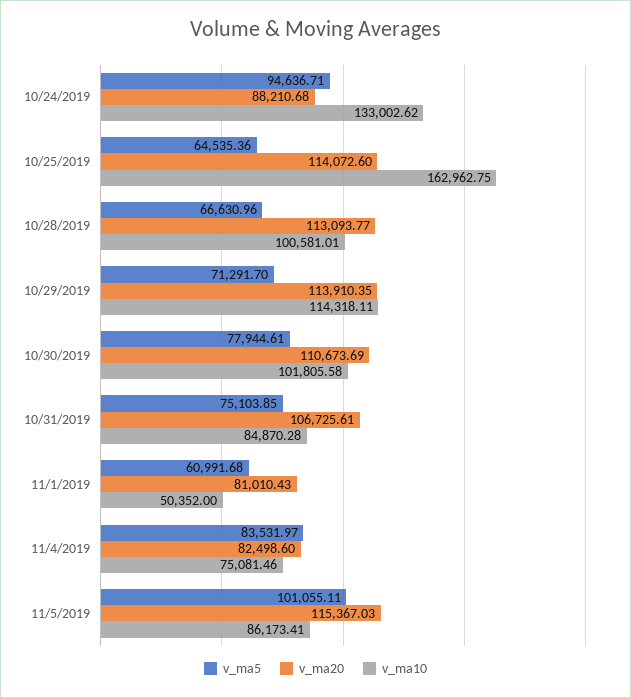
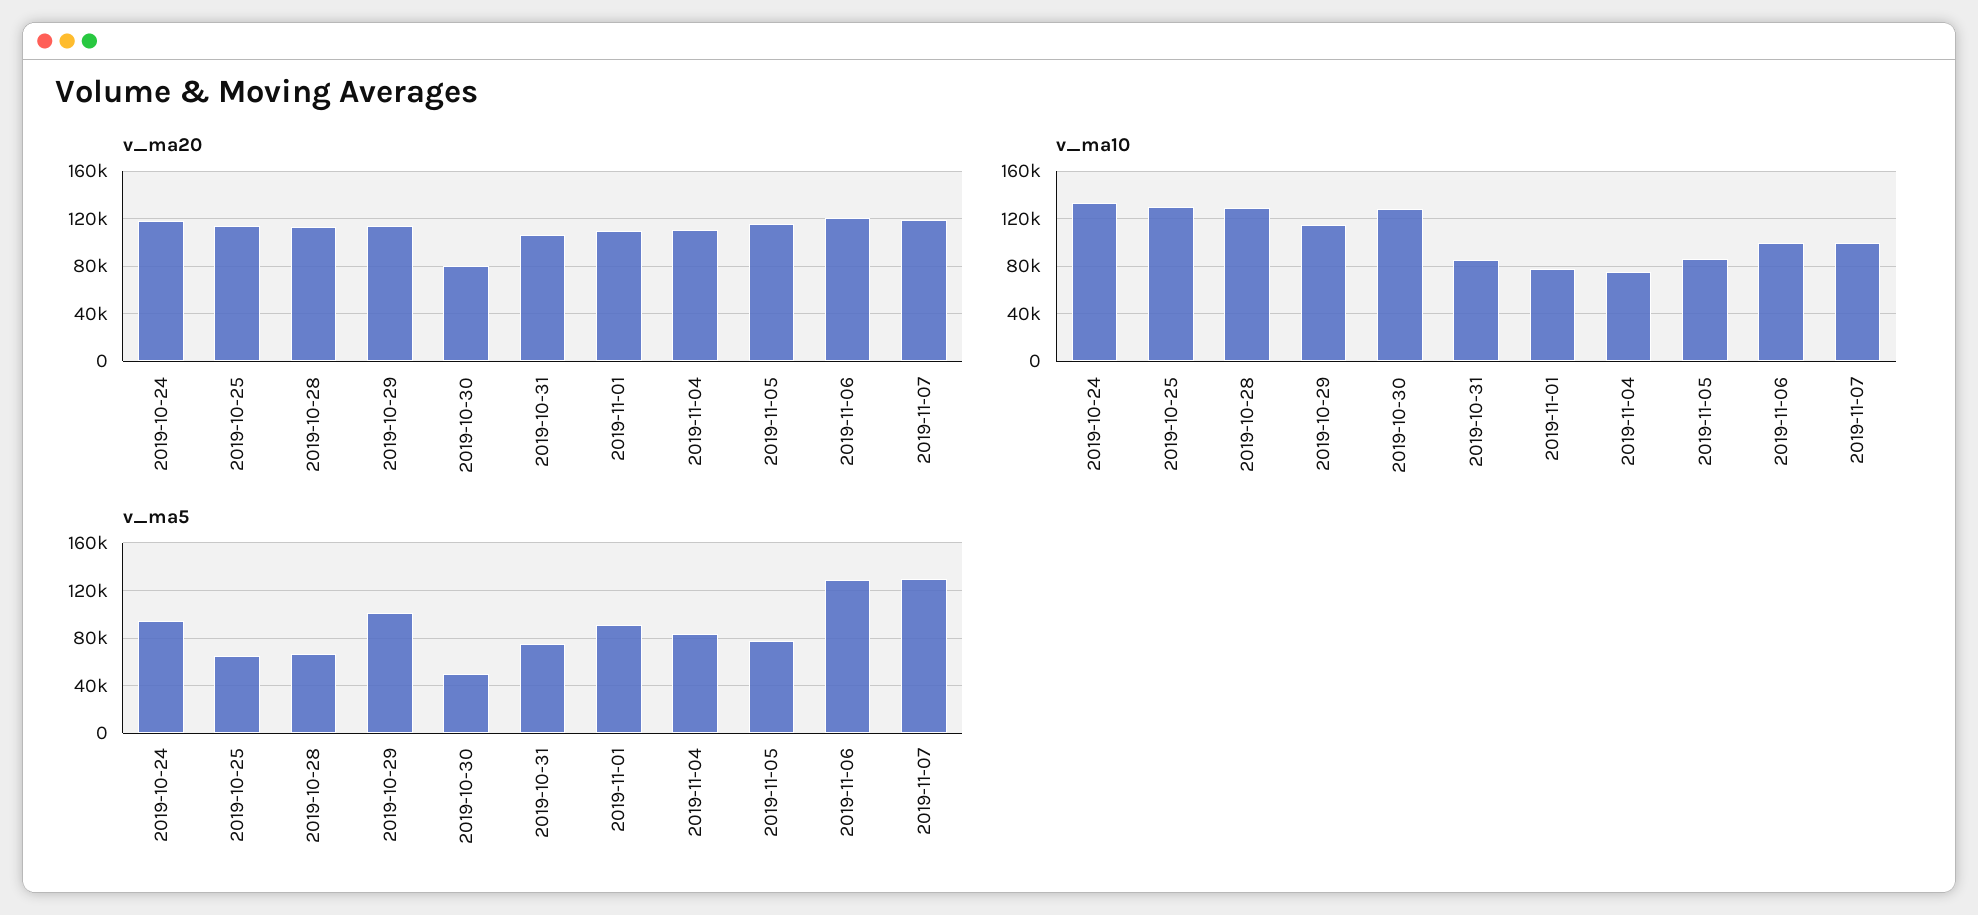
v_ma20, 10/24/2019: 88210.68 -> 120000
v_ma10, 10/25/2019: 162962.75 -> 130000
v_ma10, 10/28/2019: 100581.01 -> 130000
v_ma5, 10/29/2019: 71291.7 -> 100000
v_ma5, 10/30/2019: 77944.61 -> 50000
v_ma20, 10/30/2019: 110673.69 -> 80000
v_ma10, 10/30/2019: 101805.58 -> 130000
v_ma5, 11/1/2019: 60991.68 -> 90000
v_ma20, 11/1/2019: 81010.43 -> 110000
v_ma10, 11/1/2019: 50352 -> 80000
v_ma20, 11/4/2019: 82498.6 -> 110000
v_ma5, 11/5/2019: 101055.11 -> 80000
v_ma20, 2019-11-06: none -> 120000
v_ma20, 2019-11-07: none -> 120000
v_ma10, 2019-11-06: none -> 100000
v_ma10, 2019-11-07: none -> 100000
v_ma5, 2019-11-06: none -> 130000
v_ma5, 2019-11-07: none -> 130000

